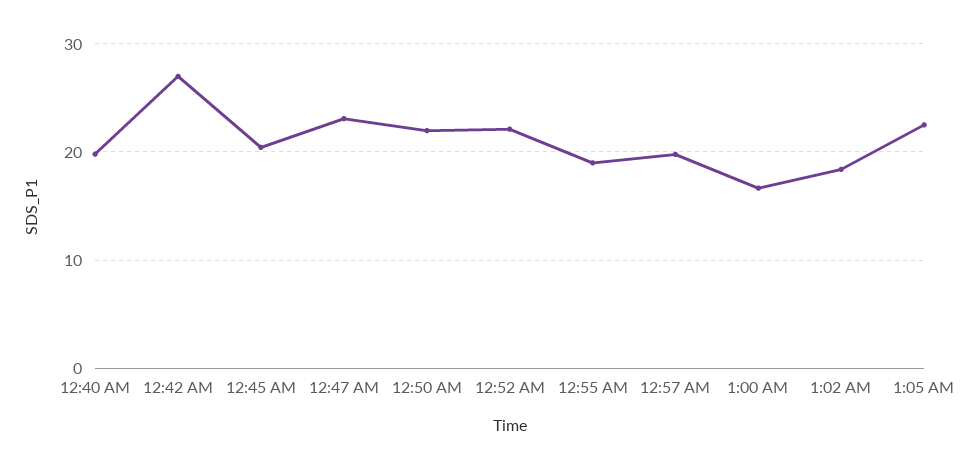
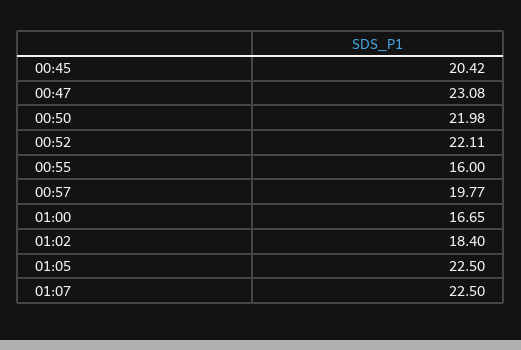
12:40 AM: 20 -> none
12:42 AM: 27 -> none
12:55 AM: 19 -> 16
01:07: none -> 22.5

